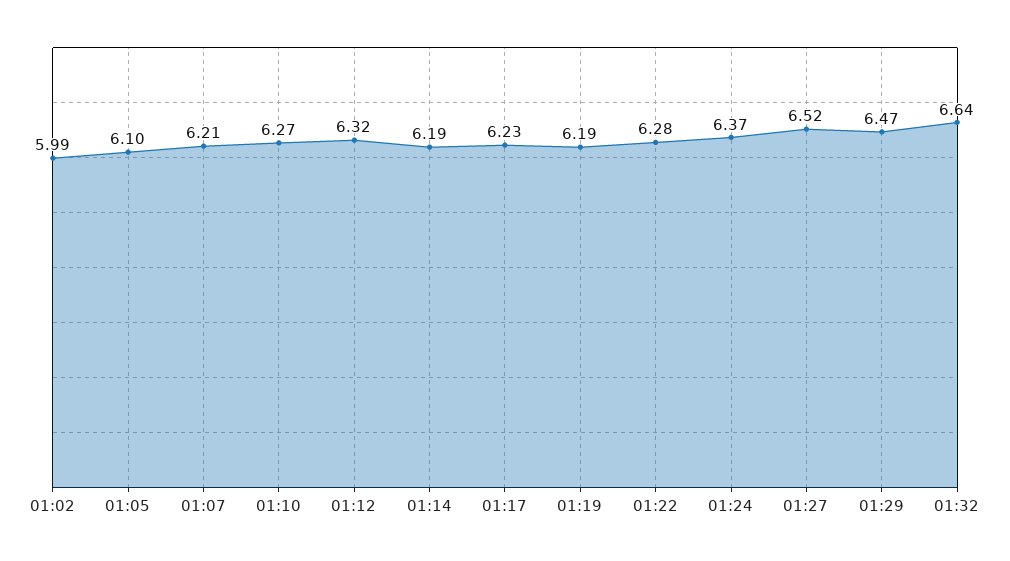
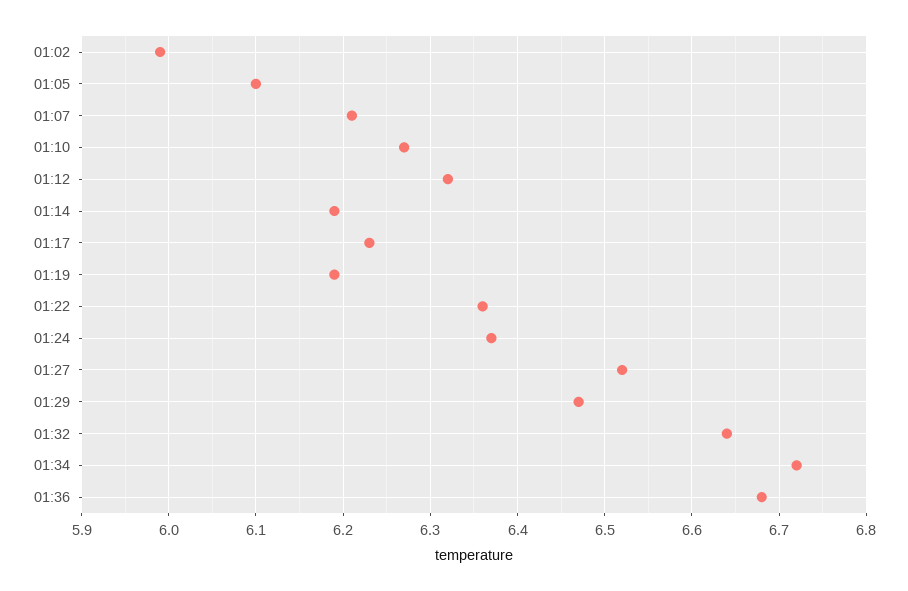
01:22: 6.28 -> 6.36
01:34: none -> 6.72
01:36: none -> 6.68

